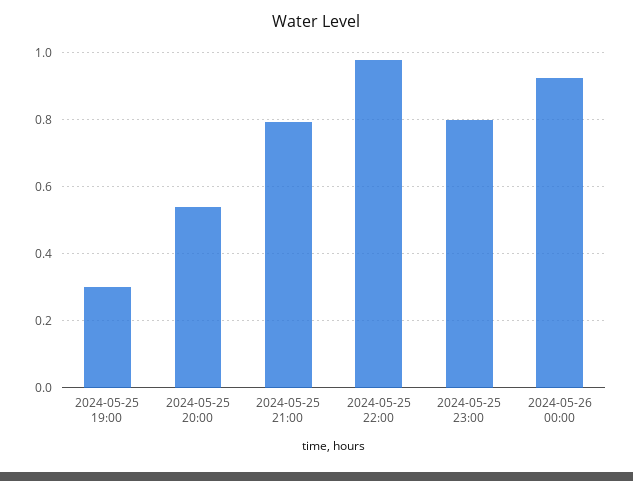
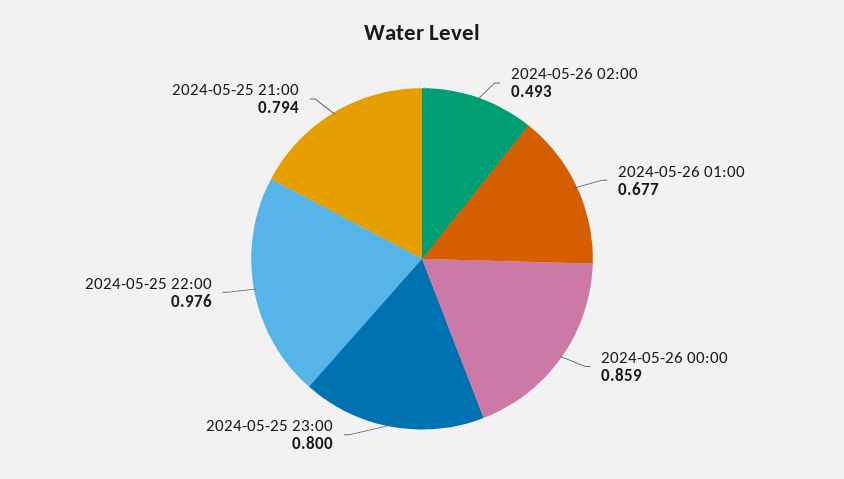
2024-05-25 19:00: 0.3 -> none
2024-05-25 20:00: 0.54 -> none
2024-05-26 00:00: 0.92 -> 0.859
2024-05-26 02:00: none -> 0.493
2024-05-26 01:00: none -> 0.677

